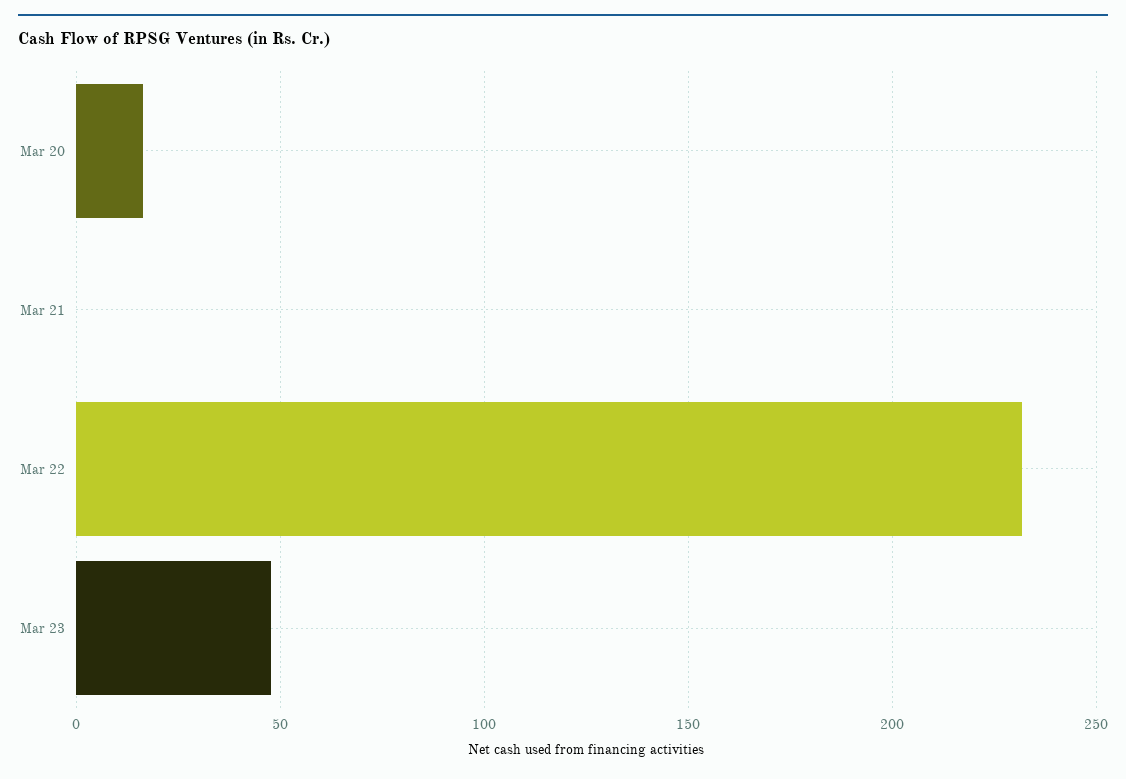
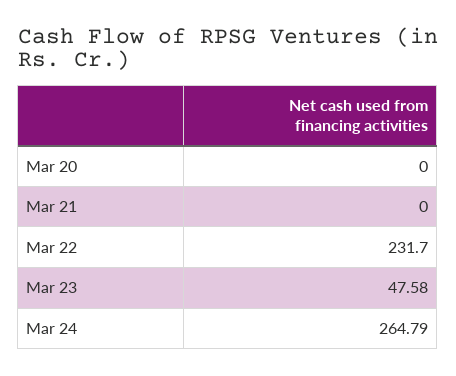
Mar 20: 15 -> 0
Mar 24: none -> 264.79

